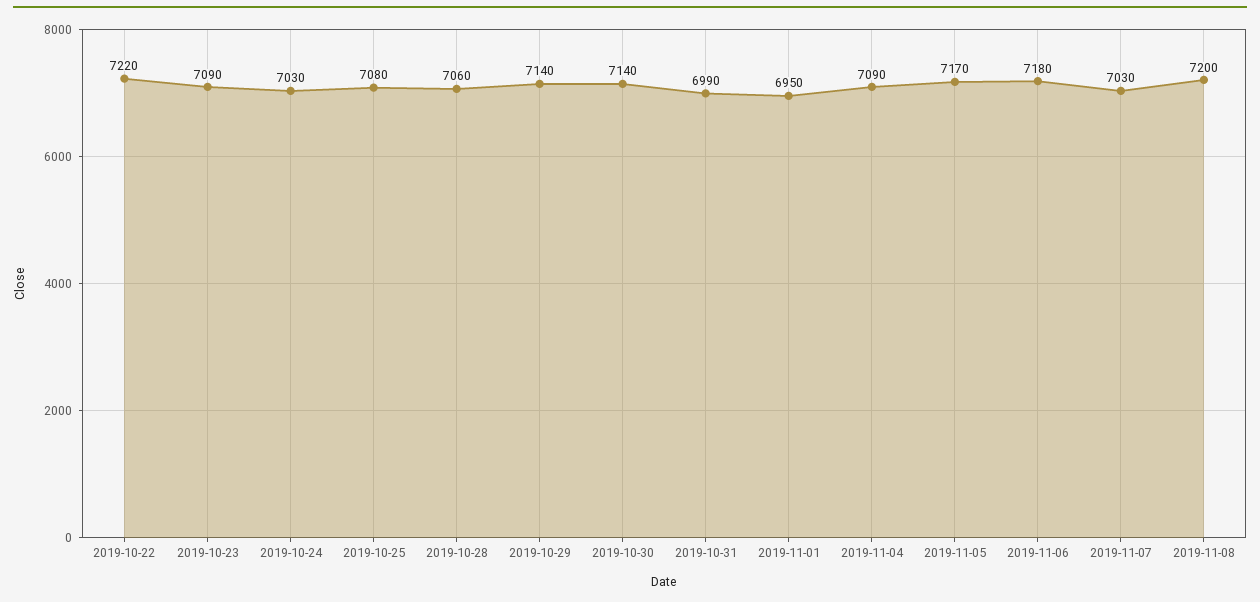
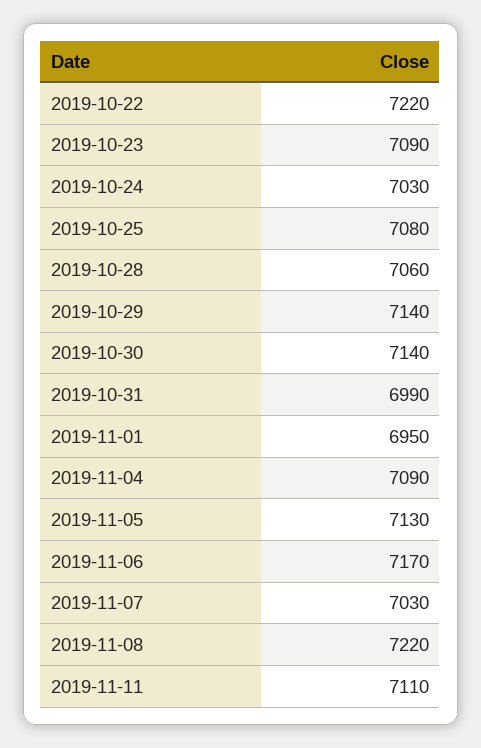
2019-11-05: 7170 -> 7130
2019-11-06: 7180 -> 7170
2019-11-08: 7200 -> 7220
2019-11-11: none -> 7110

